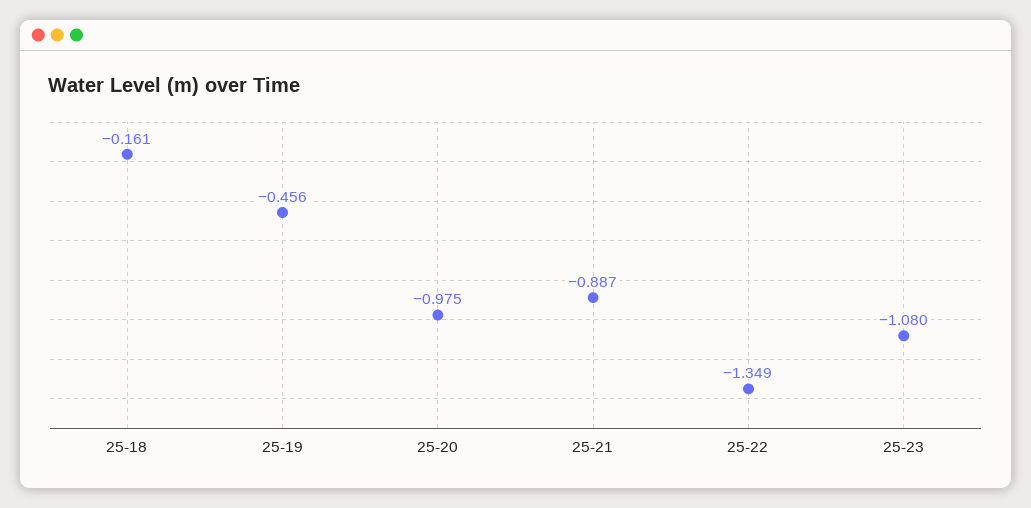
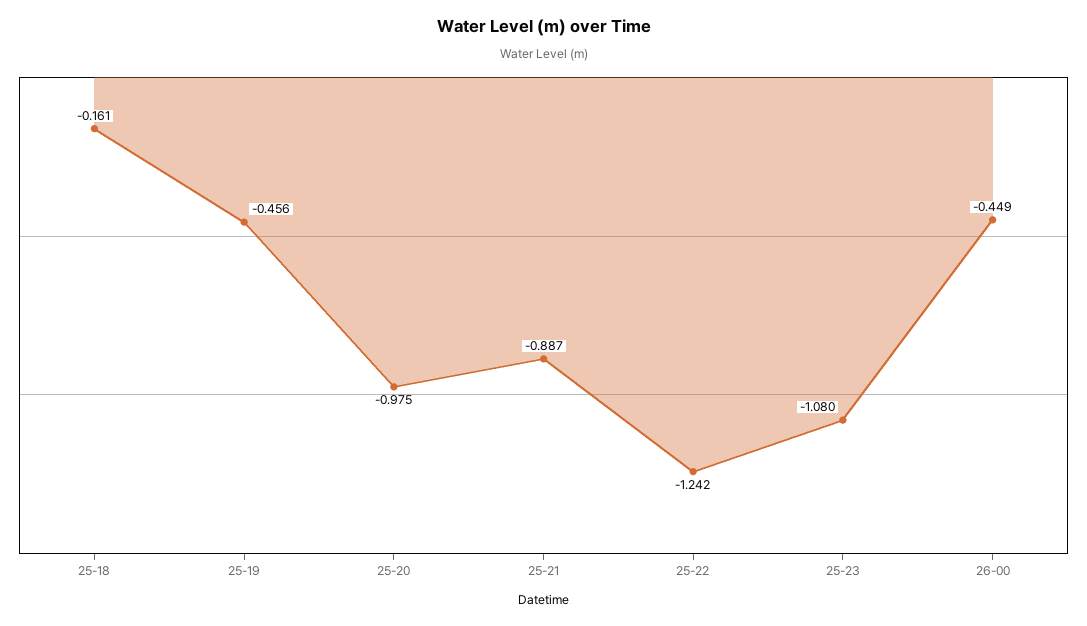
25-22: -1.349 -> -1.242
26-00: none -> -0.449

